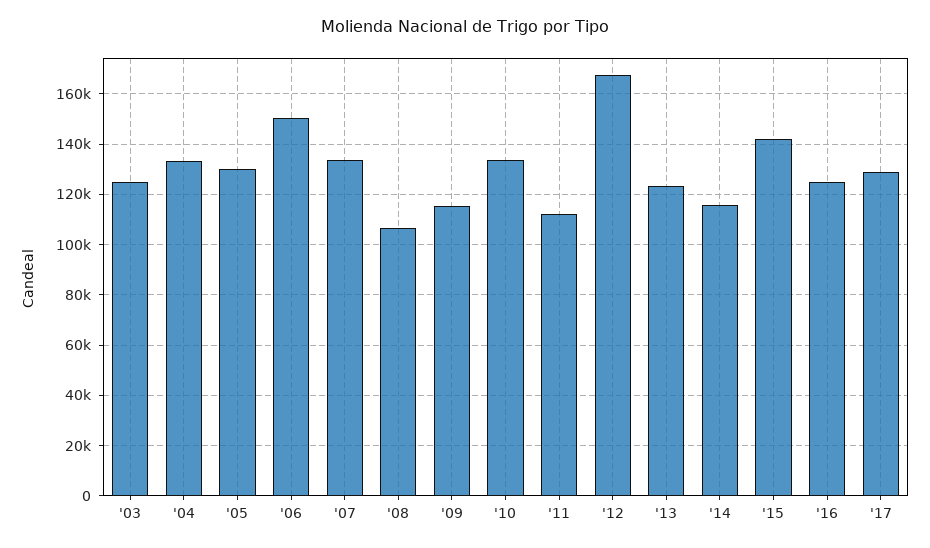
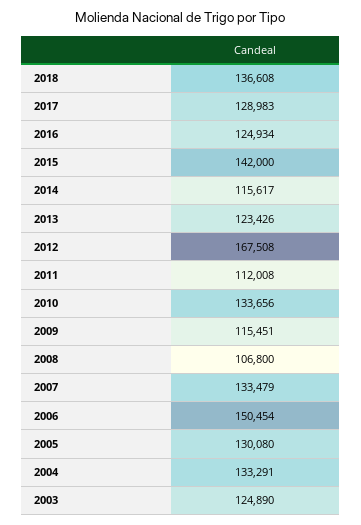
2018: none -> 136608

